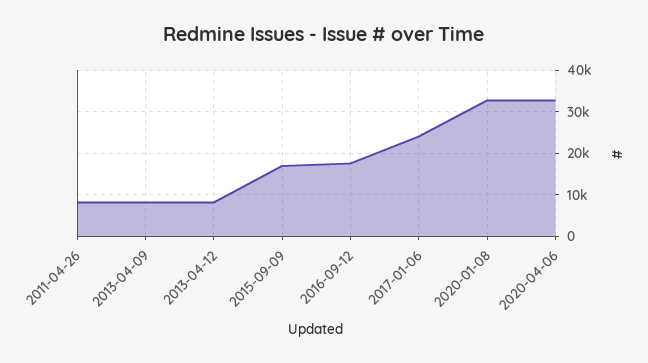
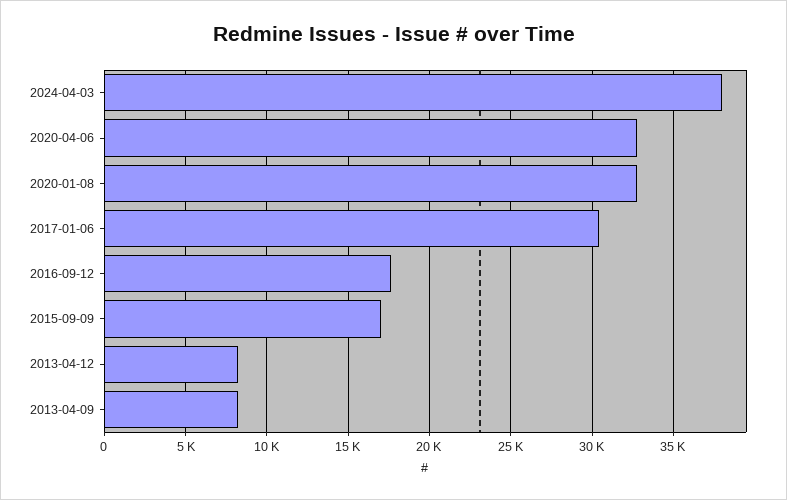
2011-04-26: 8000 -> none
2017-01-06: 24000 -> 30500
2024-04-03: none -> 38000

